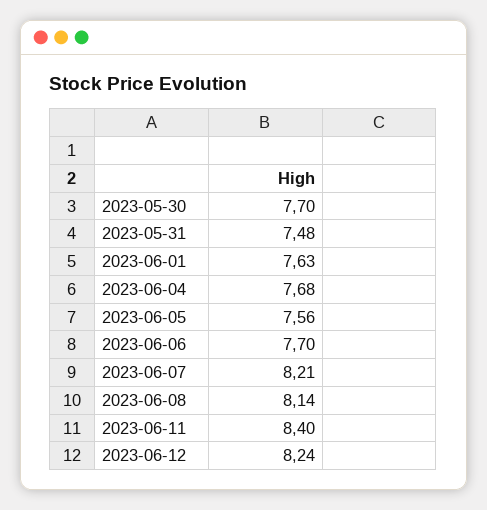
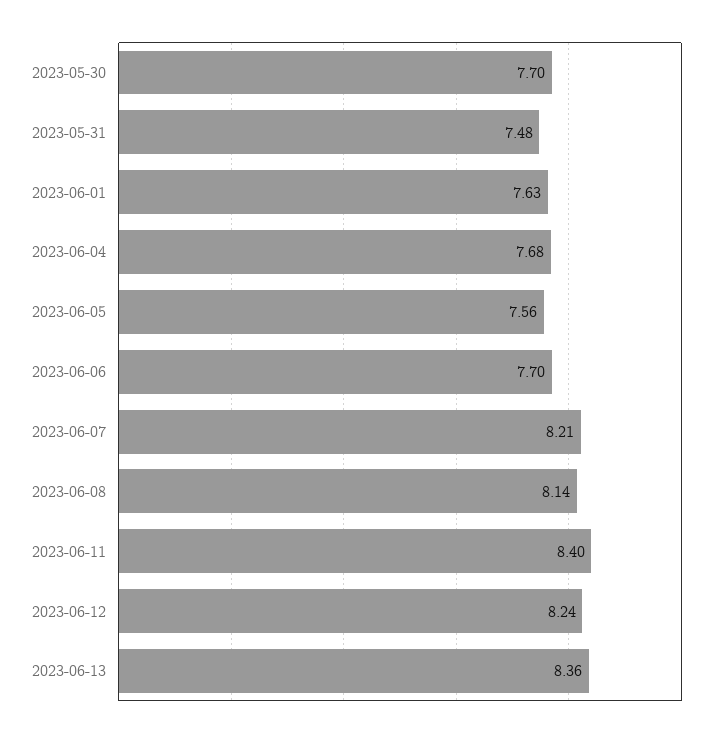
2023-06-13: none -> 8.36

